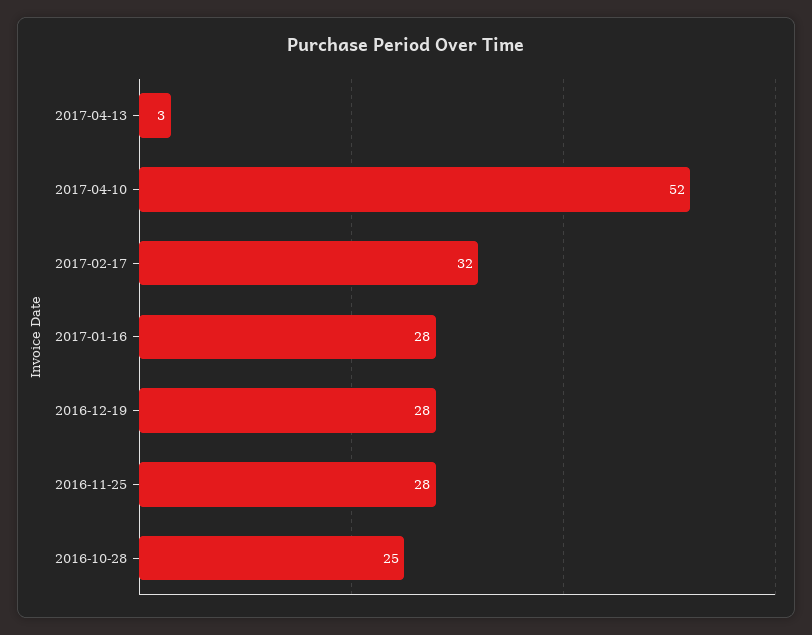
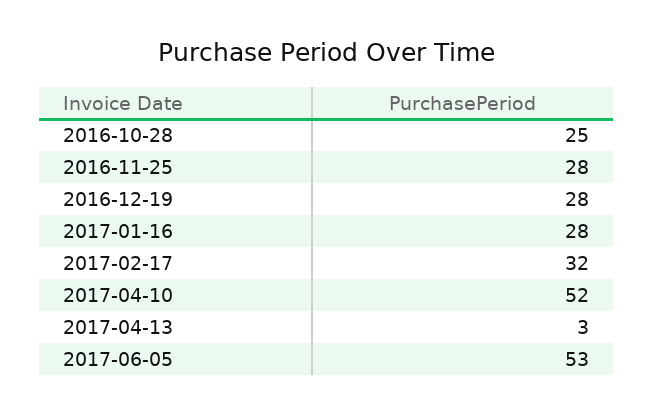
2017-06-05: none -> 53

